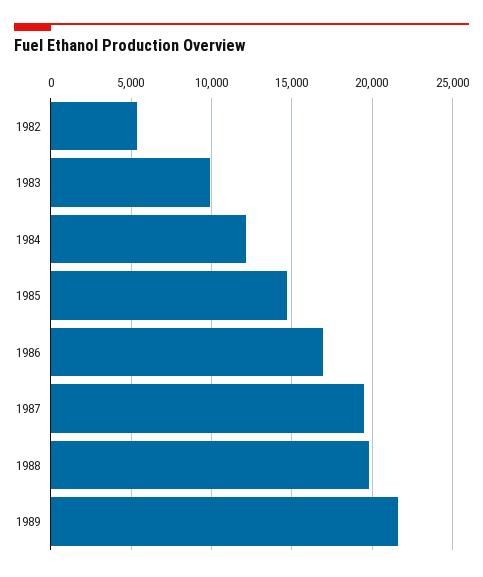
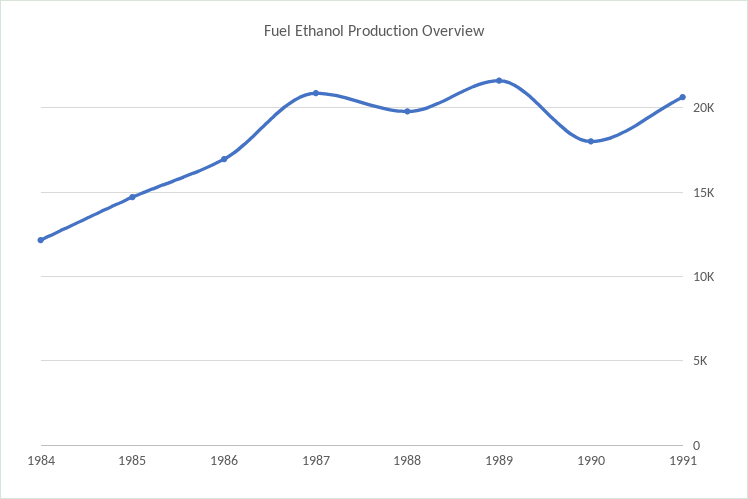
1982: 5500 -> none
1983: 10000 -> none
1987: 19500 -> 21000
1990: none -> 18000
1991: none -> 20500

